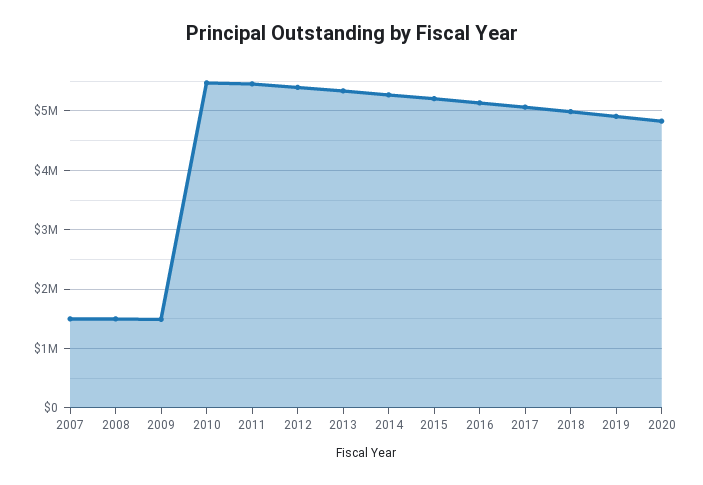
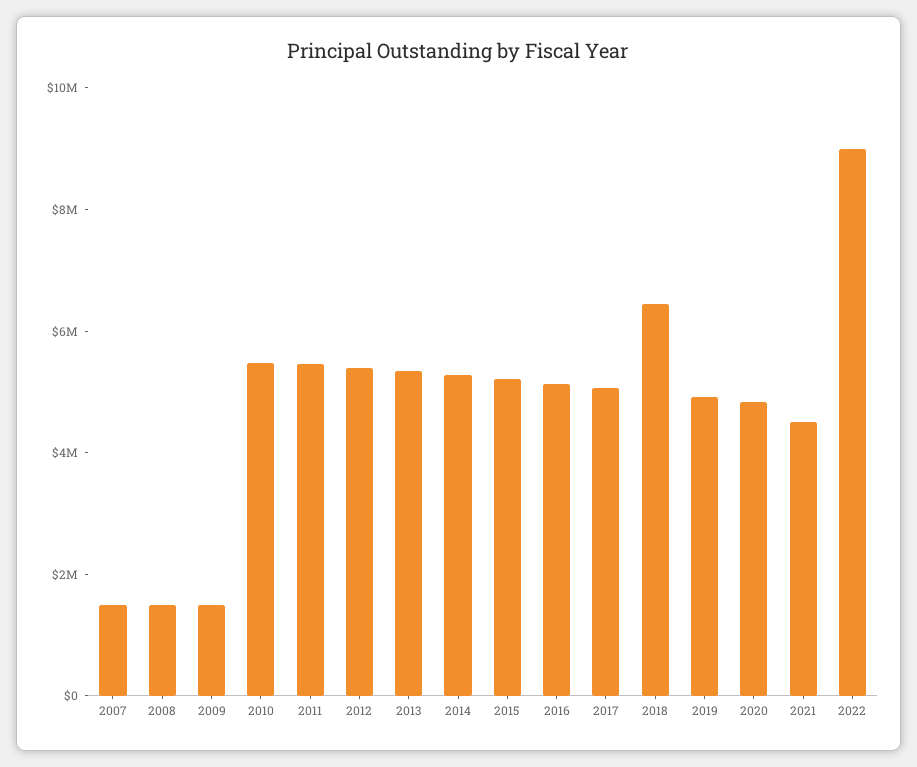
2018: 5000000 -> 6500000
2021: none -> 4500000
2022: none -> 9000000

